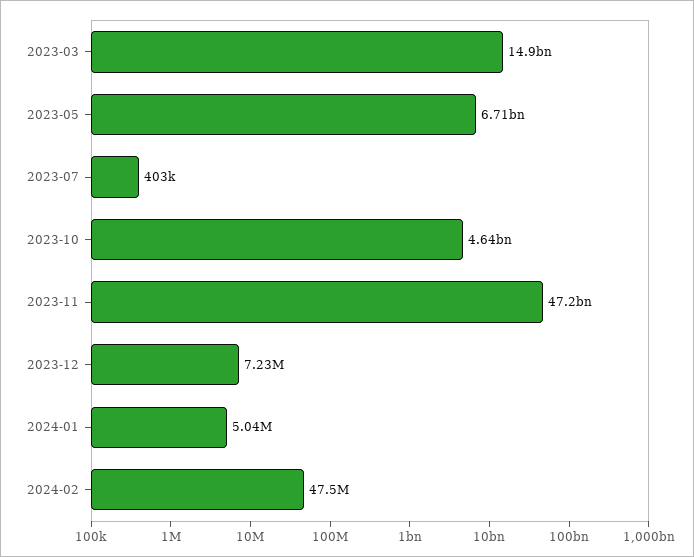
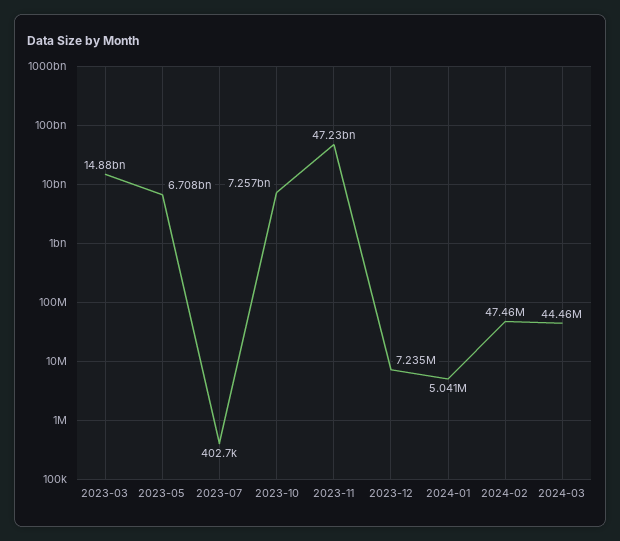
2023-10: 4640000000 -> 7257000000
2024-03: none -> 44460000

